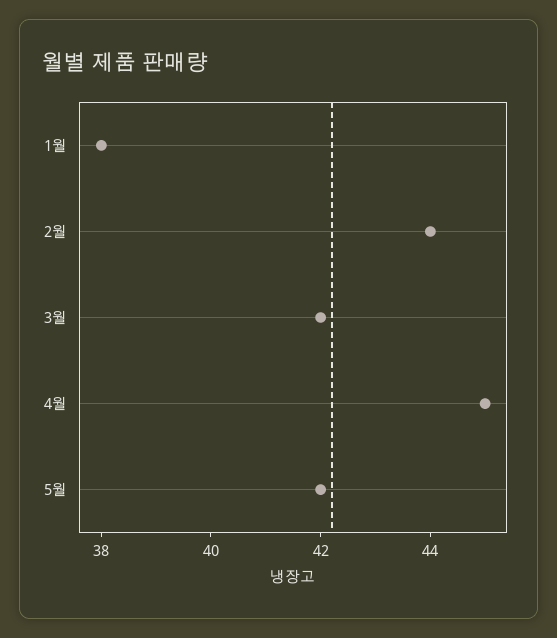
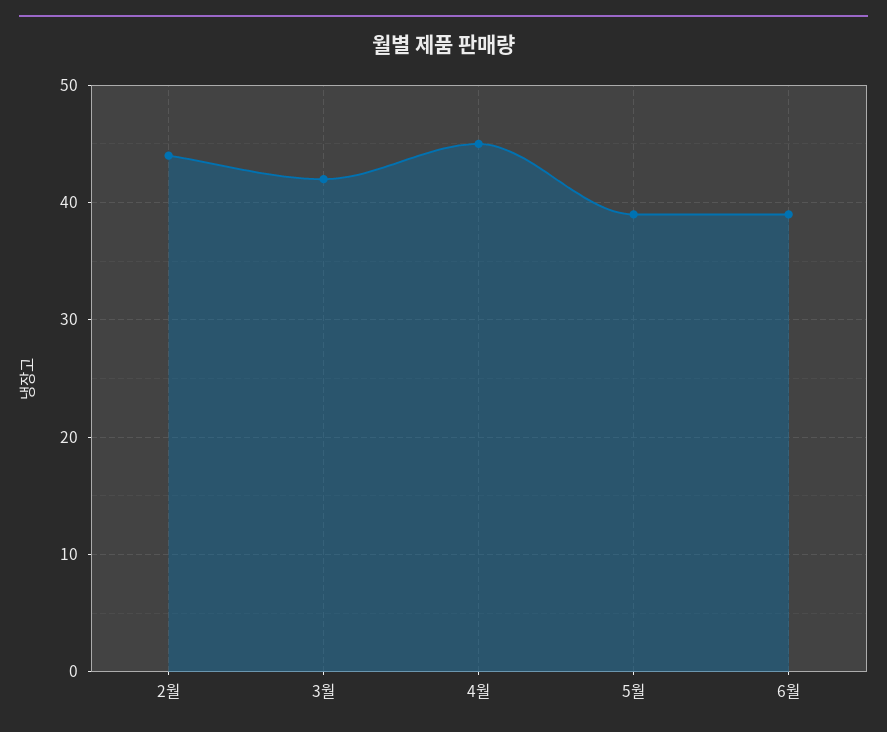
1월: 38 -> none
5월: 42 -> 39
6월: none -> 39

